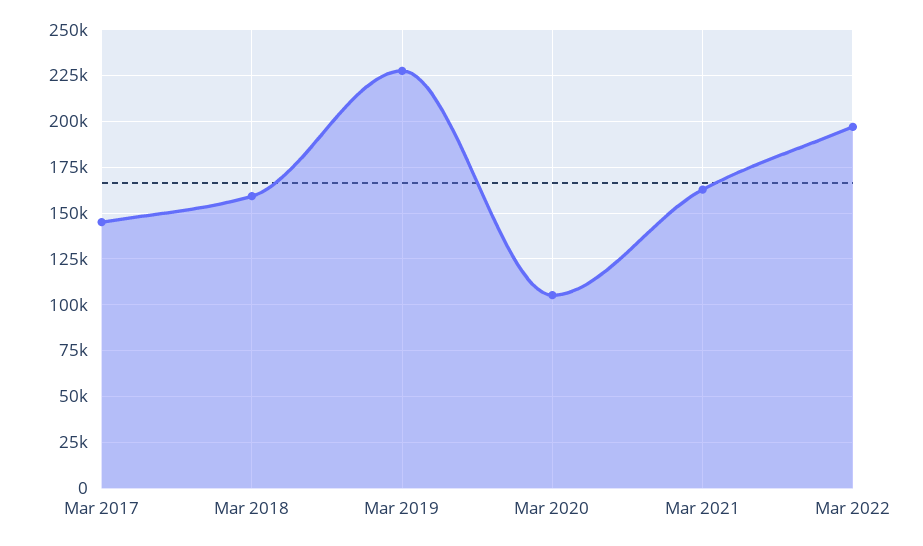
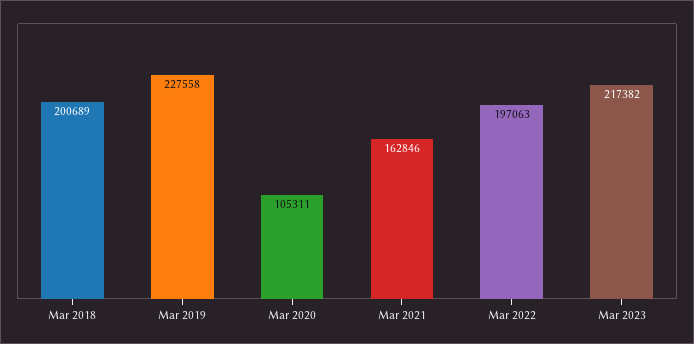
Mar 2017: 145000 -> none
Mar 2018: 160000 -> 200689
Mar 2023: none -> 217382

